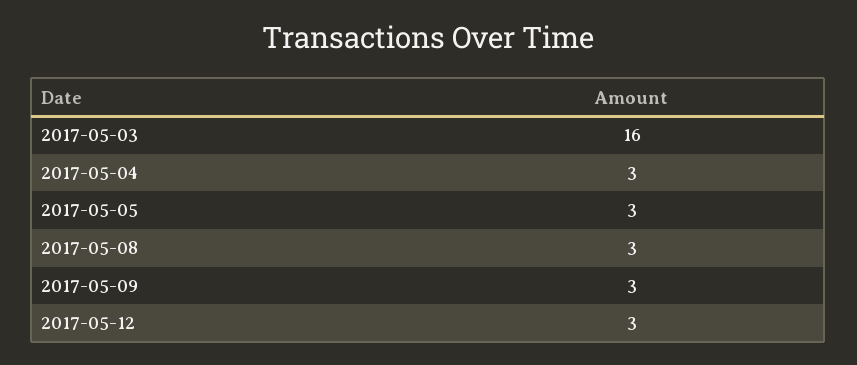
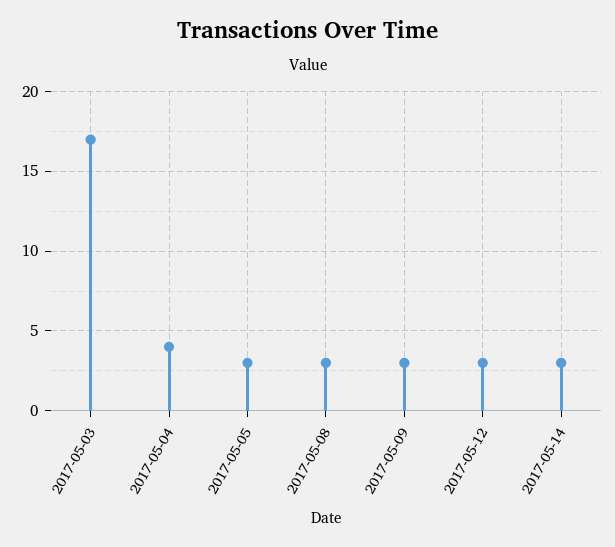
2017-05-03: 16 -> 17
2017-05-04: 3 -> 4
2017-05-14: none -> 3

